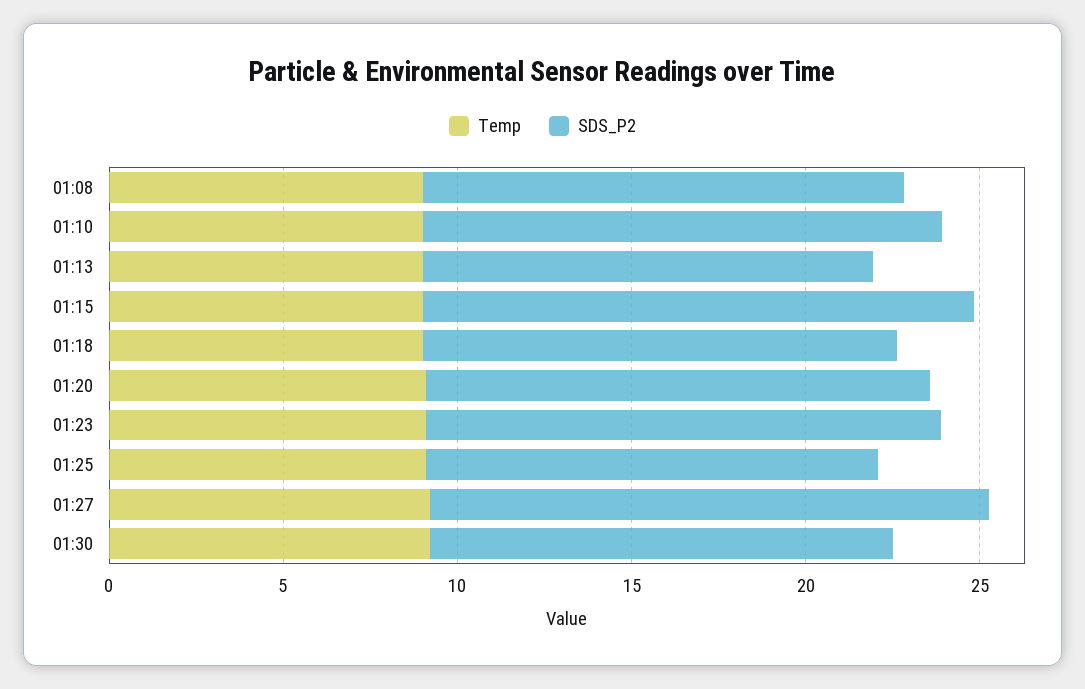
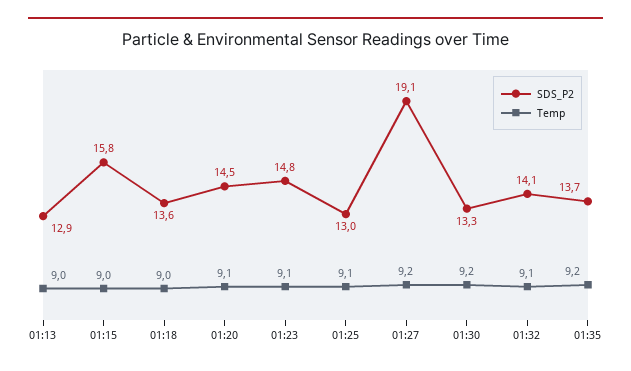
Temp, 01:08: 9 -> none
SDS_P2, 01:08: 14 -> none
Temp, 01:10: 9 -> none
SDS_P2, 01:10: 15 -> none
SDS_P2, 01:27: 16 -> 19.1
SDS_P2, 01:32: none -> 14.1
Temp, 01:32: none -> 9.1
SDS_P2, 01:35: none -> 13.7
Temp, 01:35: none -> 9.2

